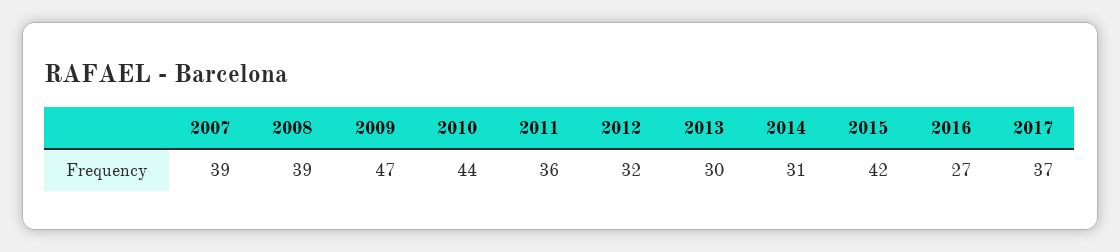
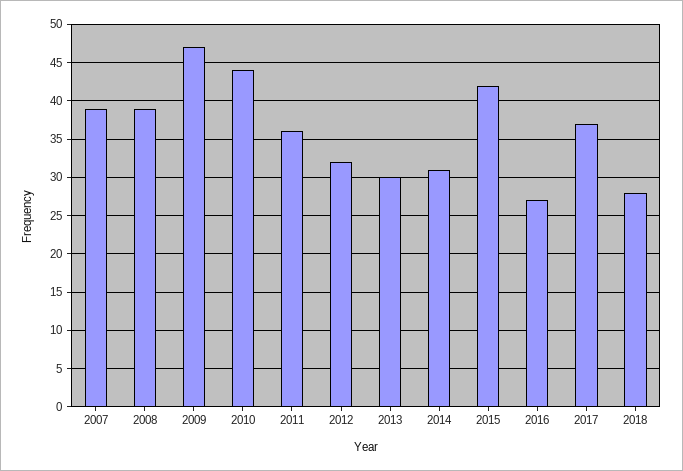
2018: none -> 28

